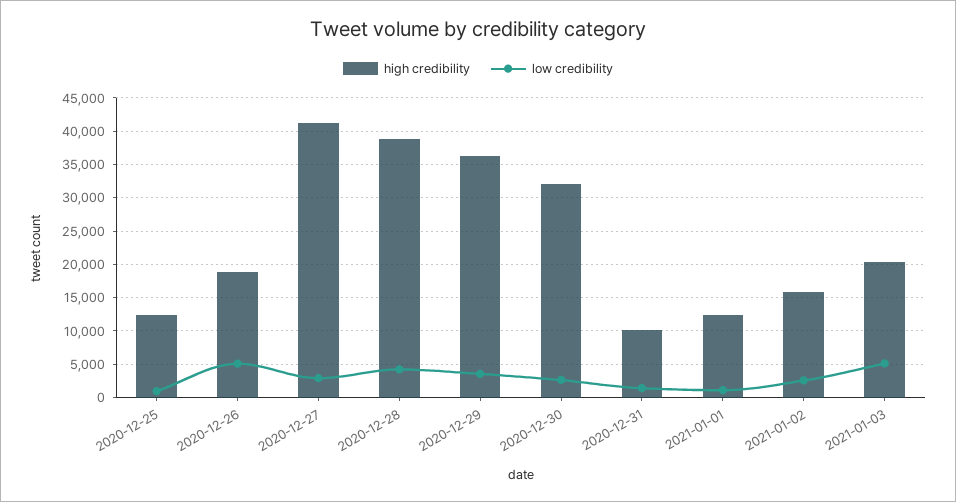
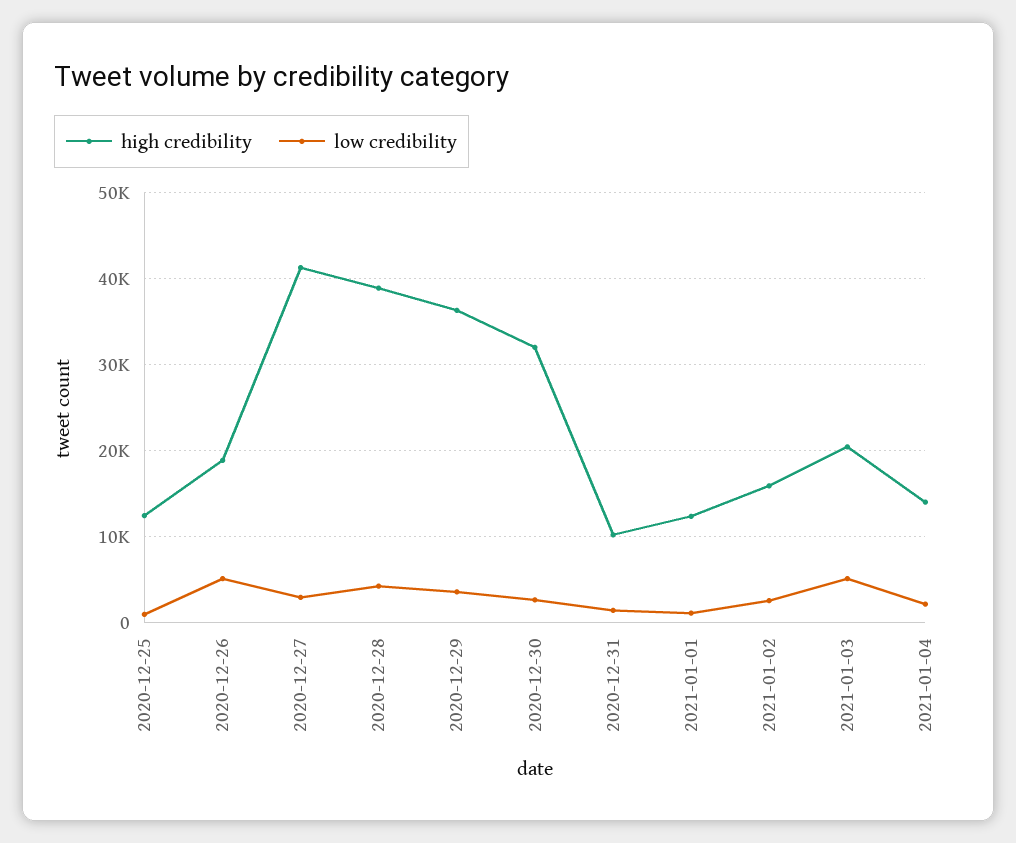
high credibility, 2021-01-04: none -> 14000
low credibility, 2021-01-04: none -> 2000

